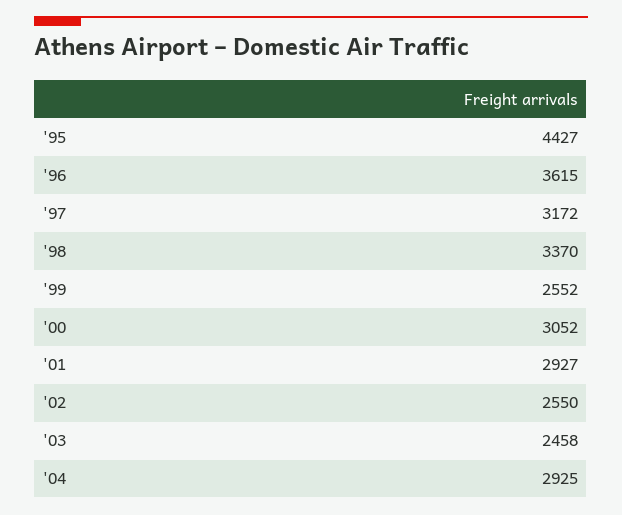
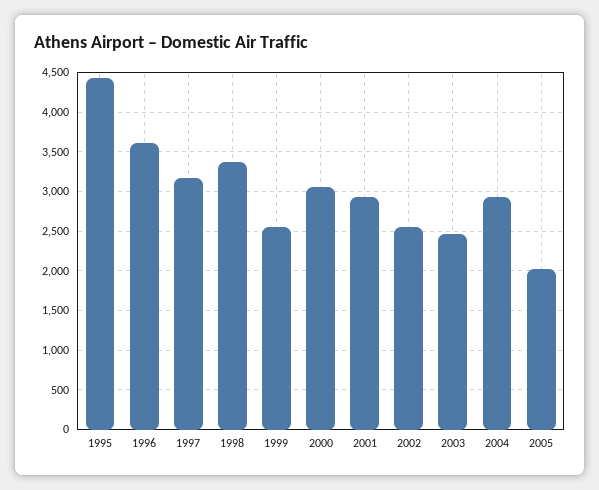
2005: none -> 2000

